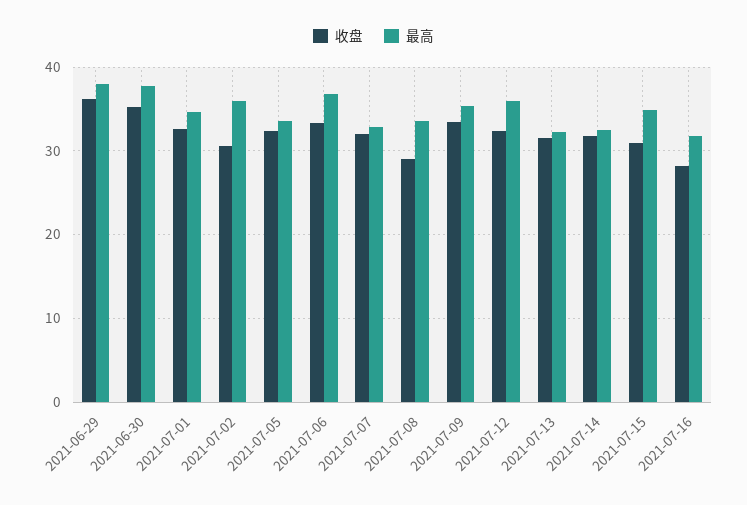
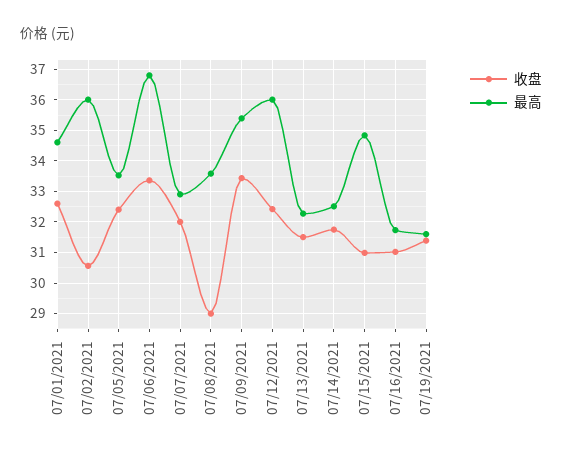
收盘, 2021-06-29: 36 -> none
最高, 2021-06-29: 38 -> none
收盘, 2021-06-30: 35 -> none
最高, 2021-06-30: 38 -> none
收盘, 2021-07-16: 28 -> 31
收盘, 07/19/2021: none -> 31.4
最高, 07/19/2021: none -> 31.6

